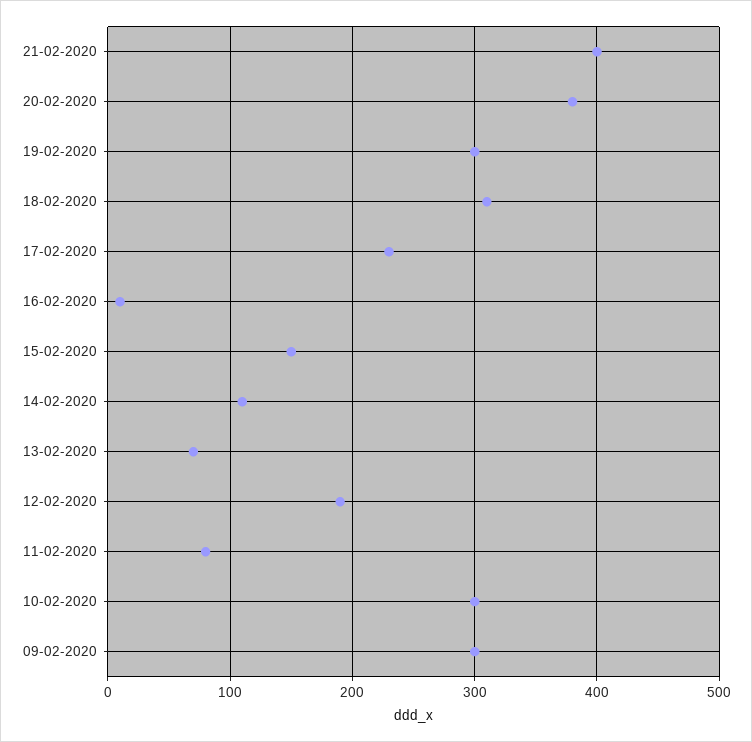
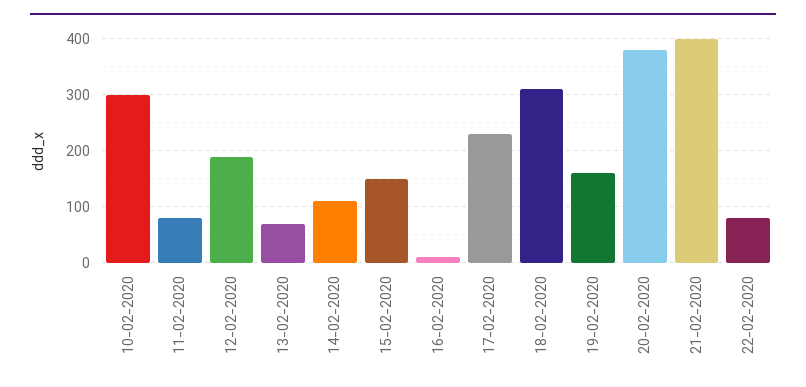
19-02-2020: 300 -> 160
09-02-2020: 300 -> none
22-02-2020: none -> 80

